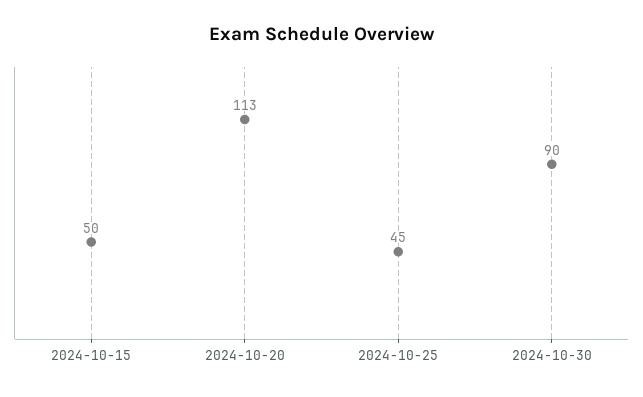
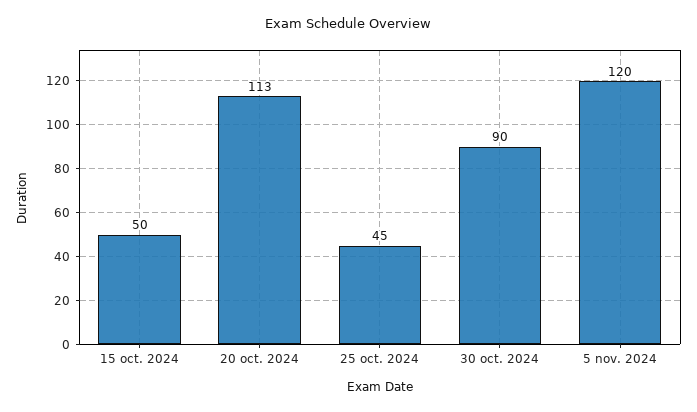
5 nov. 2024: none -> 120

